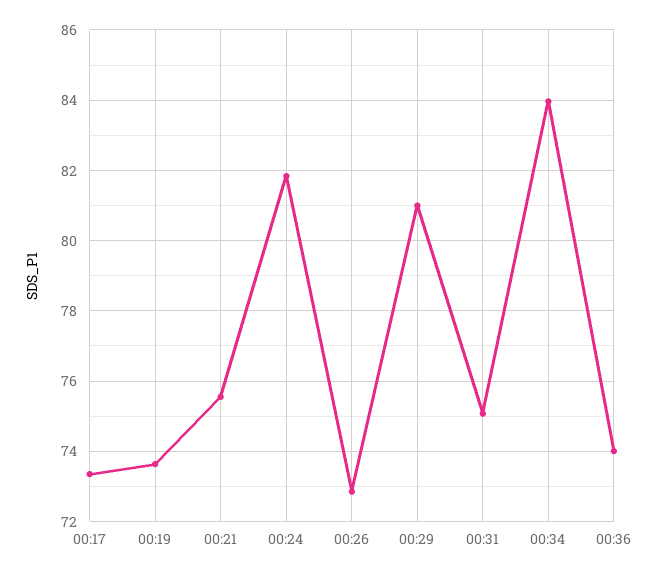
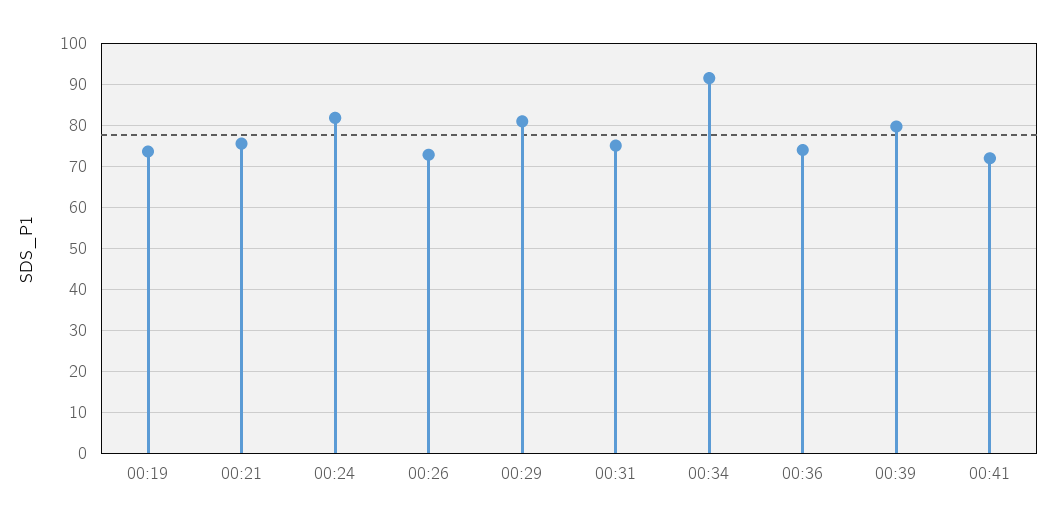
00:17: 73.4 -> none
00:34: 84 -> 92
00:39: none -> 80
00:41: none -> 72

